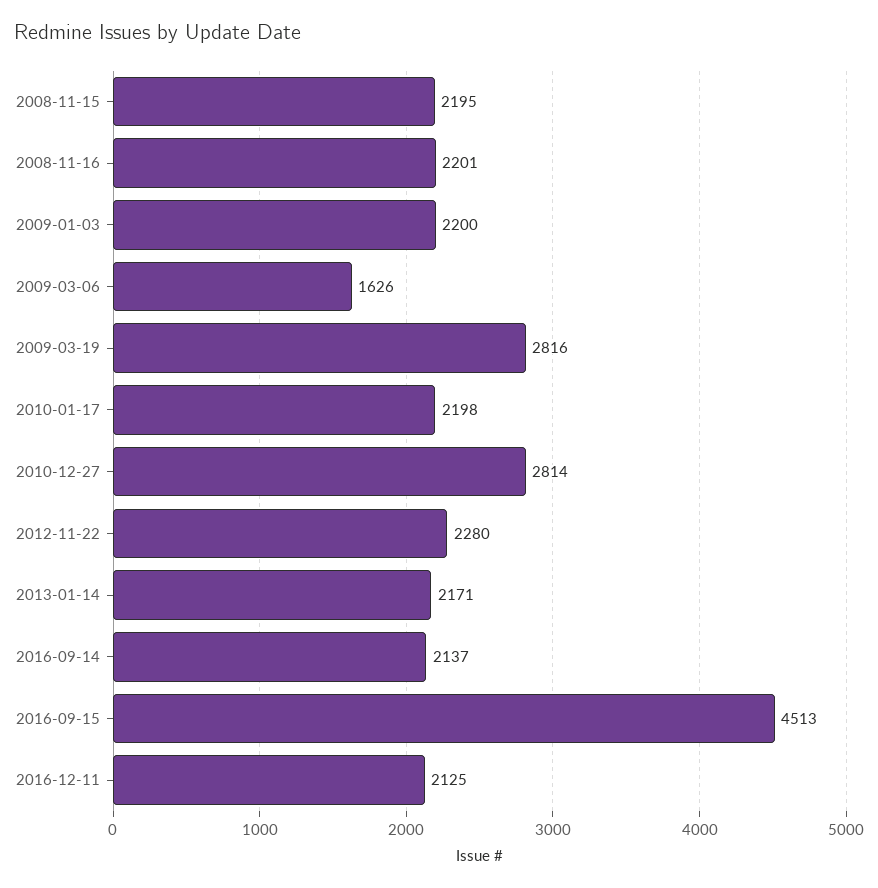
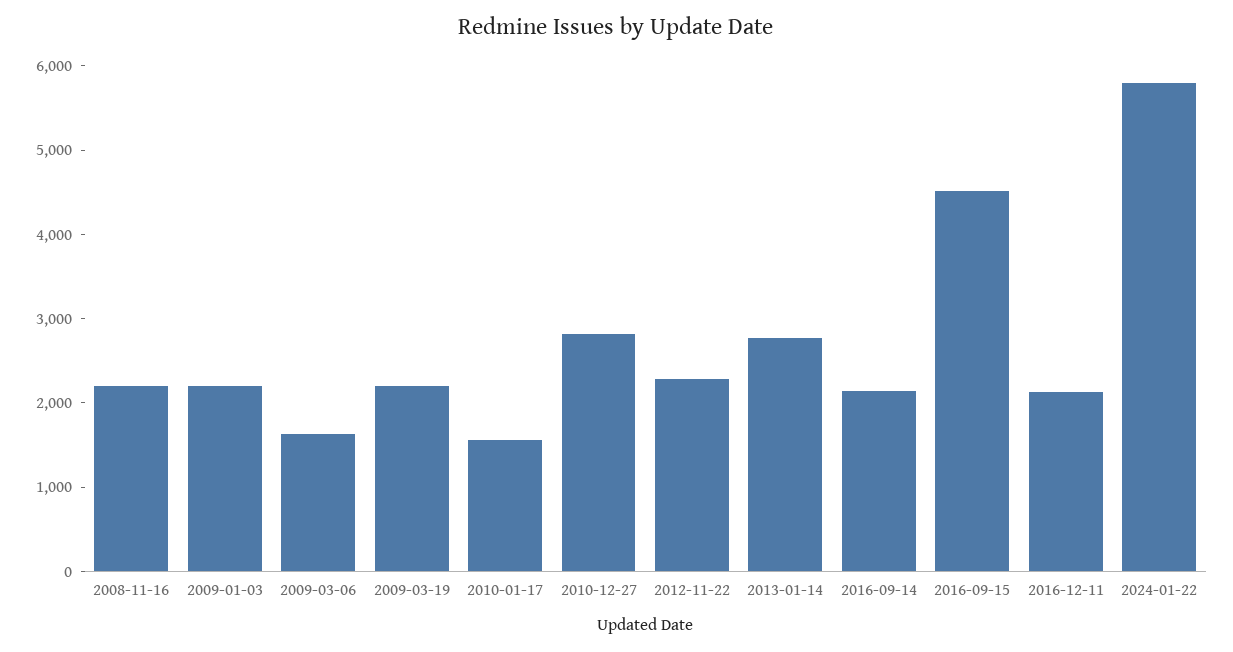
2008-11-15: 2195 -> none
2009-03-19: 2816 -> 2200
2010-01-17: 2198 -> 1600
2013-01-14: 2171 -> 2800
2024-01-22: none -> 5800

